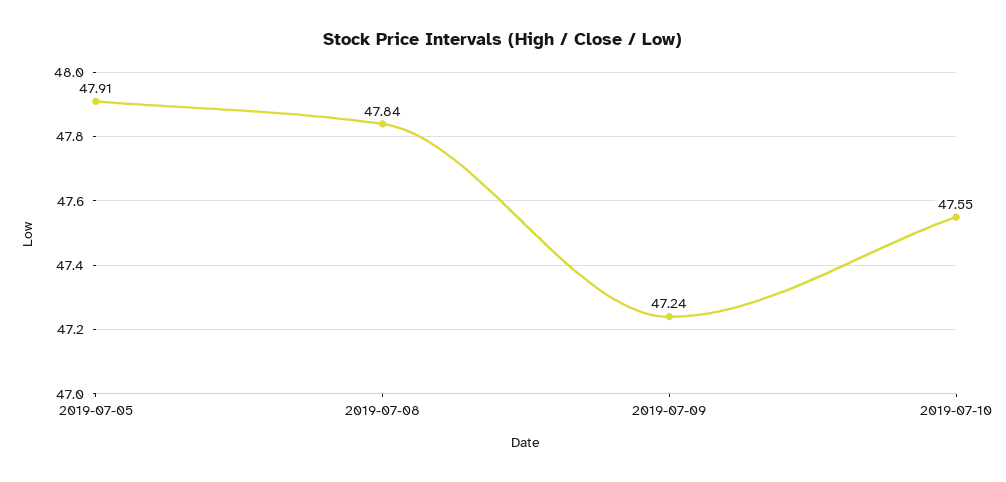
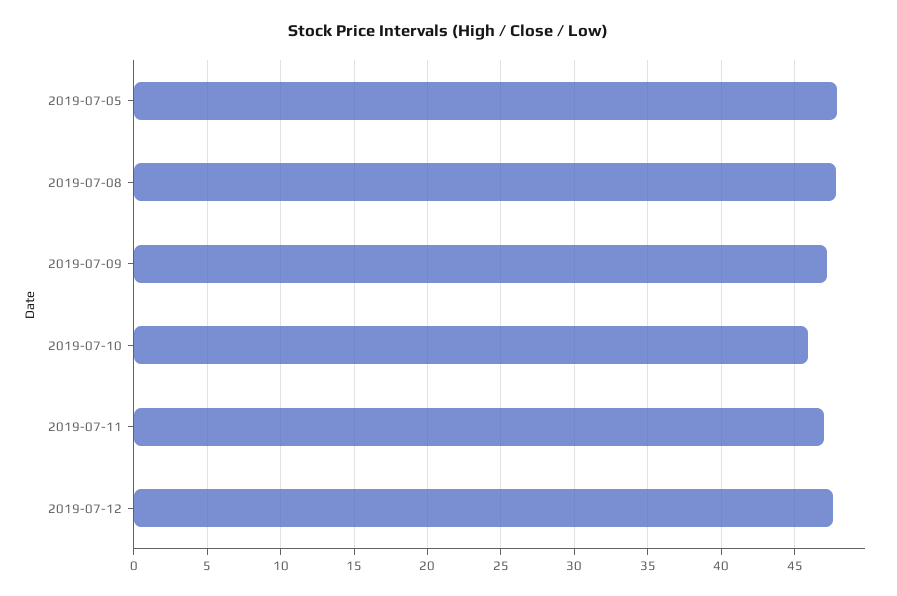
2019-07-10: 47.55 -> 46
2019-07-11: none -> 47
2019-07-12: none -> 47.5

